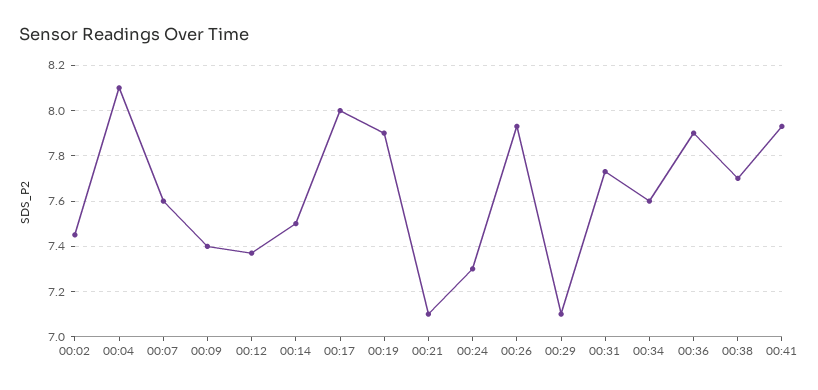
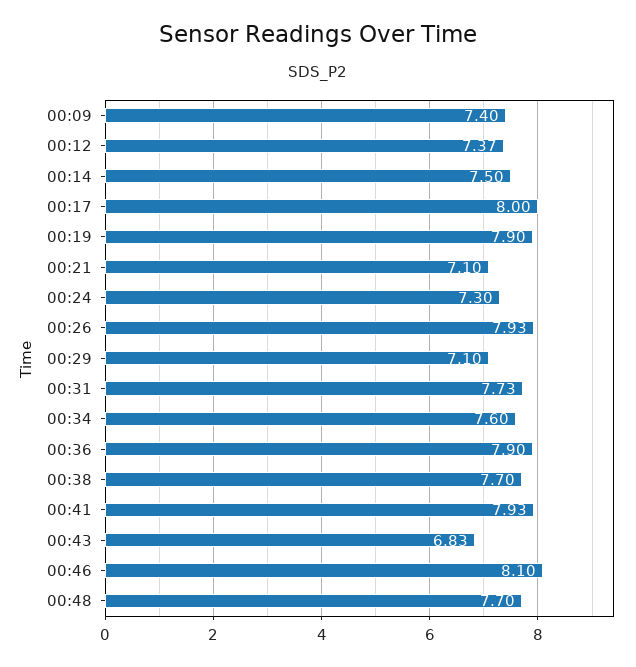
00:02: 7.45 -> none
00:04: 8.1 -> none
00:07: 7.6 -> none
00:43: none -> 6.83
00:46: none -> 8.1
00:48: none -> 7.7

